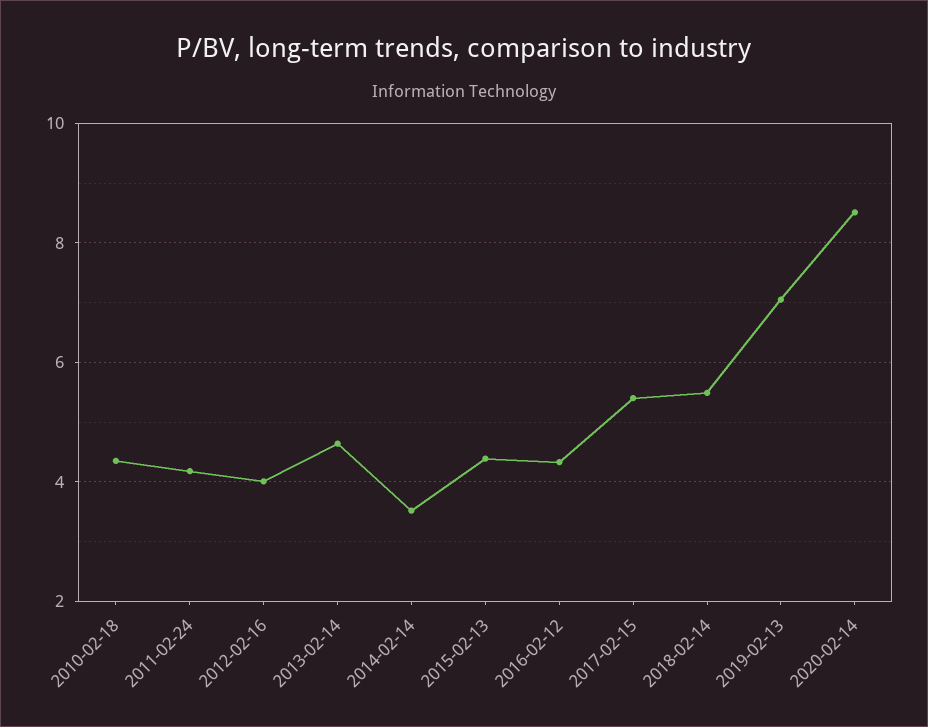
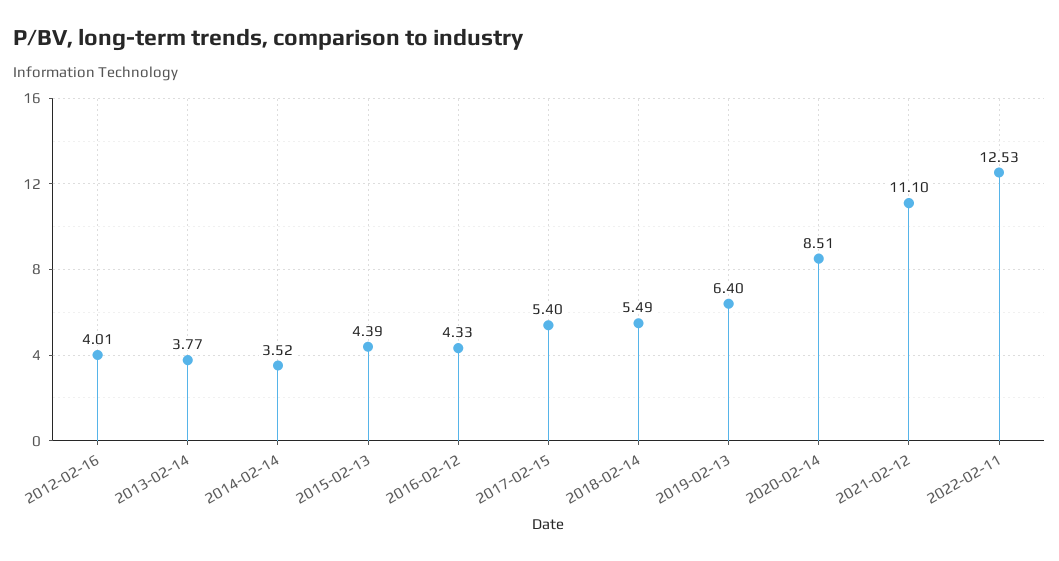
2010-02-18: 4.4 -> none
2011-02-24: 4.2 -> none
2013-02-14: 4.6 -> 3.77
2019-02-13: 7 -> 6.4
2021-02-12: none -> 11.1
2022-02-11: none -> 12.53

